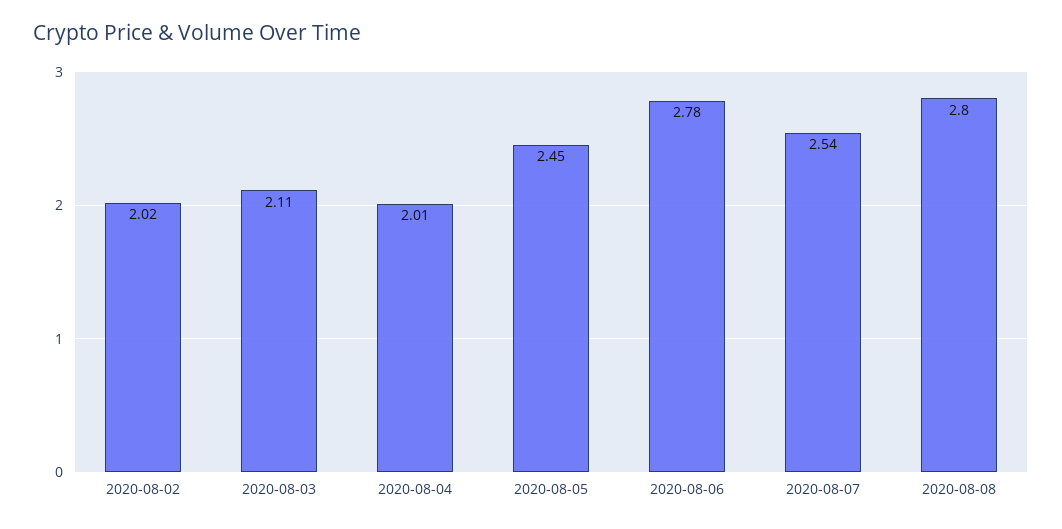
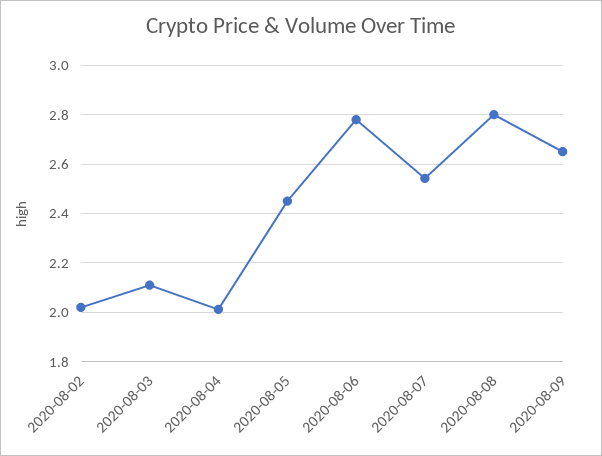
2020-08-09: none -> 2.65

